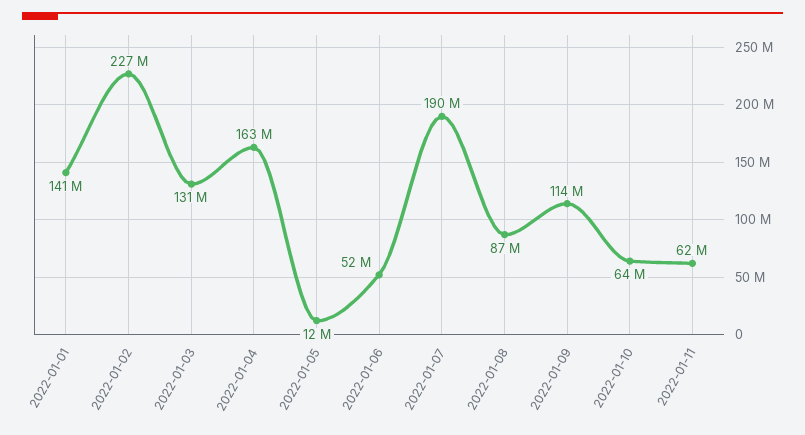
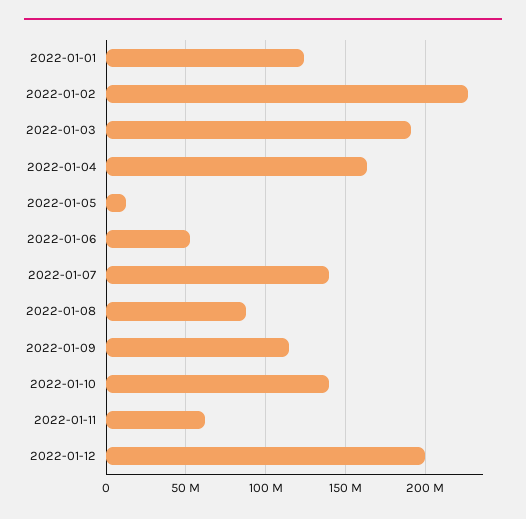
2022-01-01: 141000000 -> 125000000
2022-01-03: 131000000 -> 190000000
2022-01-07: 190000000 -> 140000000
2022-01-10: 64000000 -> 140000000
2022-01-12: none -> 200000000

